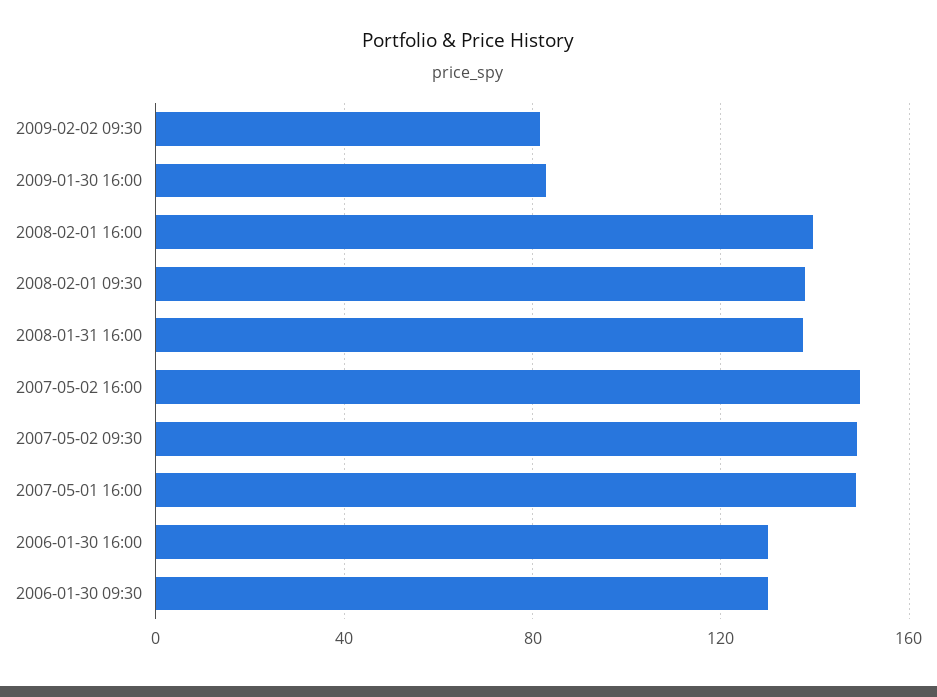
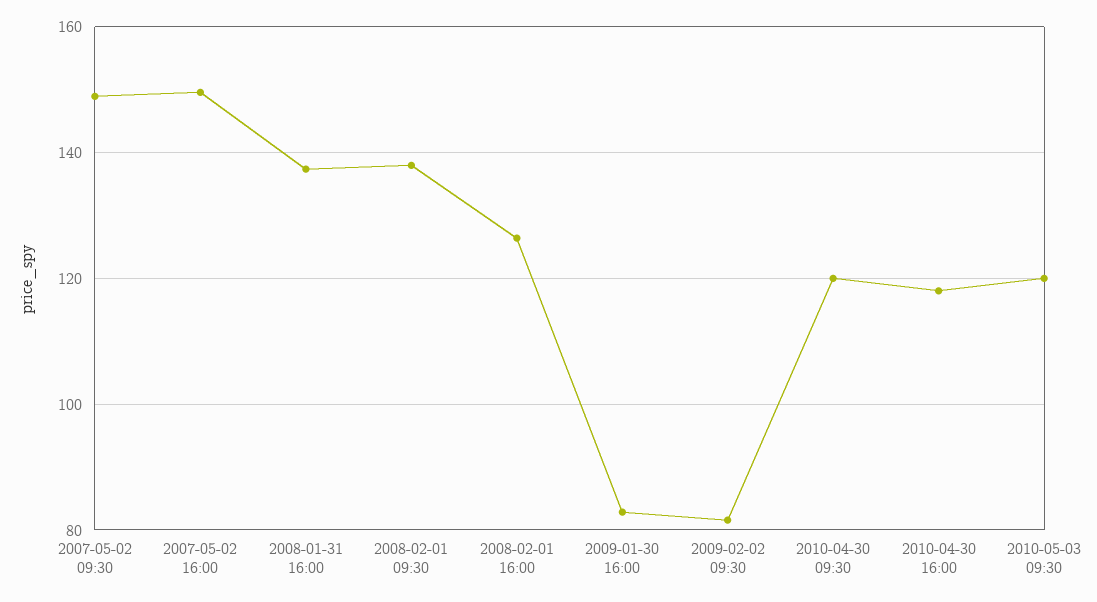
2008-02-01 16:00: 140 -> 126
2007-05-01 16:00: 150 -> none
2006-01-30 16:00: 130 -> none
2006-01-30 09:30: 130 -> none
2010-04-30 09:30: none -> 120
2010-04-30 16:00: none -> 118
2010-05-03 09:30: none -> 120

